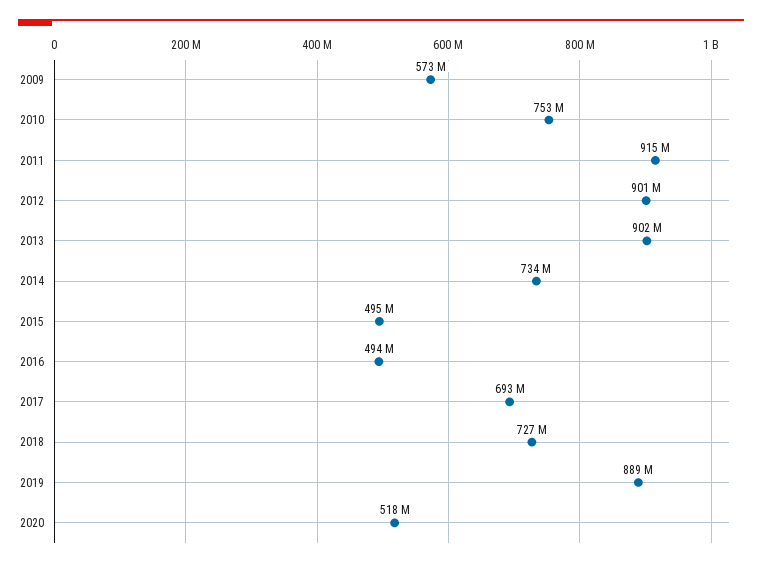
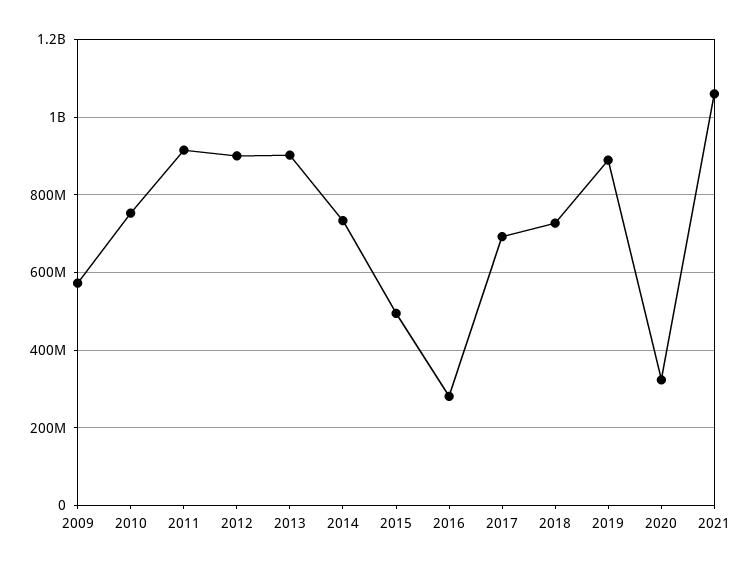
2016: 494000000 -> 280000000
2020: 518000000 -> 320000000
2021: none -> 1060000000

